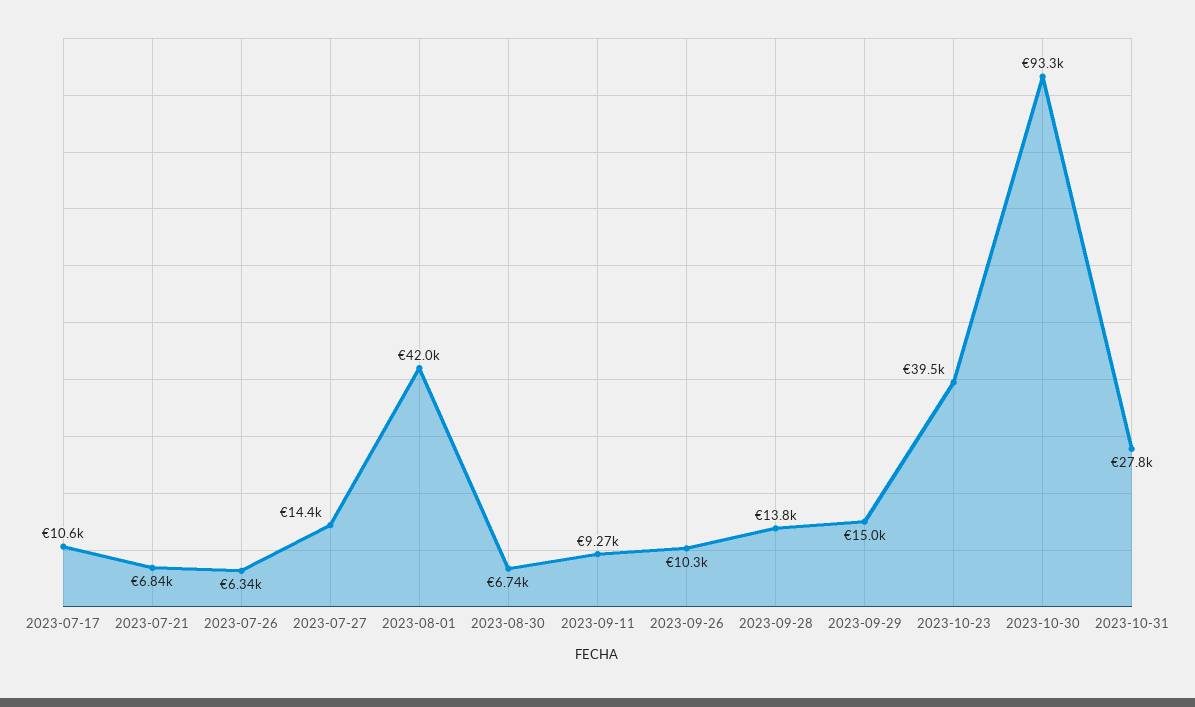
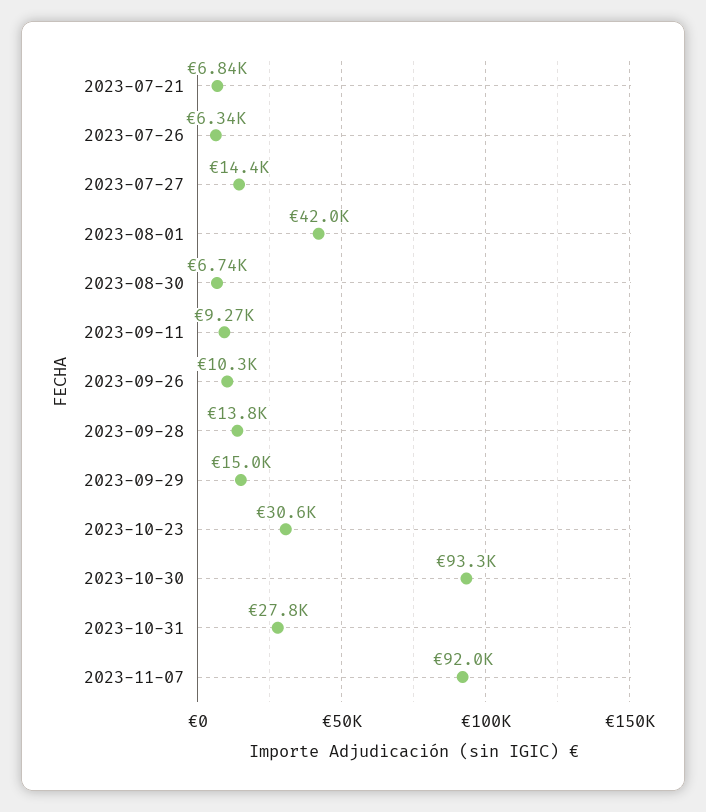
2023-07-17: 10600 -> none
2023-10-23: 39500 -> 30600
2023-11-07: none -> 92000

